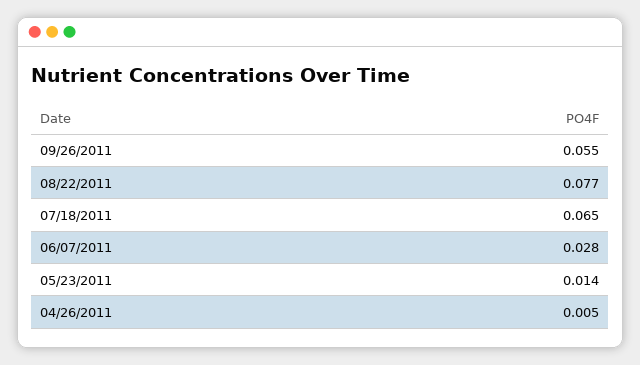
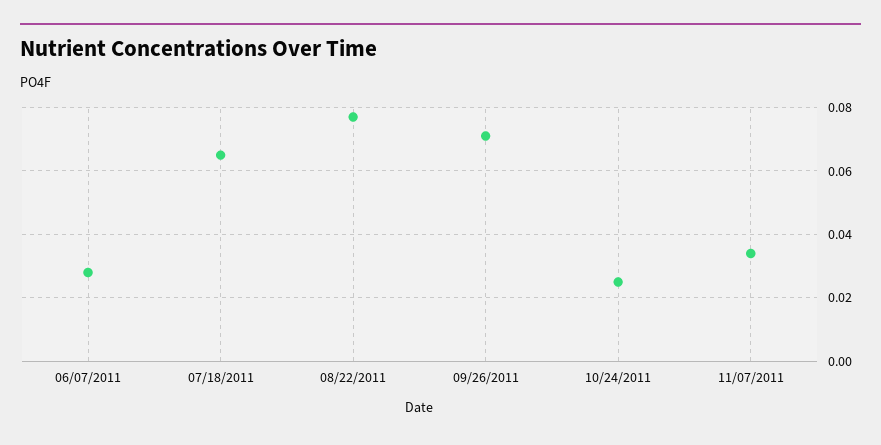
09/26/2011: 0.055 -> 0.07
05/23/2011: 0.014 -> none
04/26/2011: 0.005 -> none
10/24/2011: none -> 0.025
11/07/2011: none -> 0.035

